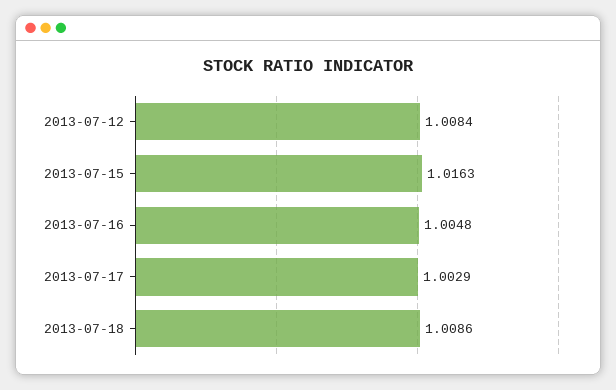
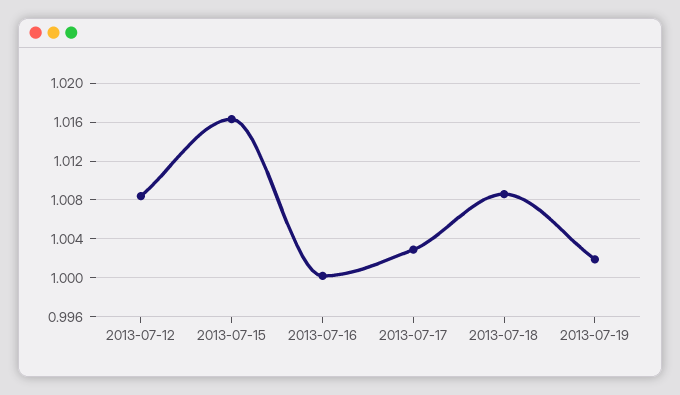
2013-07-16: 1.0048 -> 1
2013-07-19: none -> 1.002

